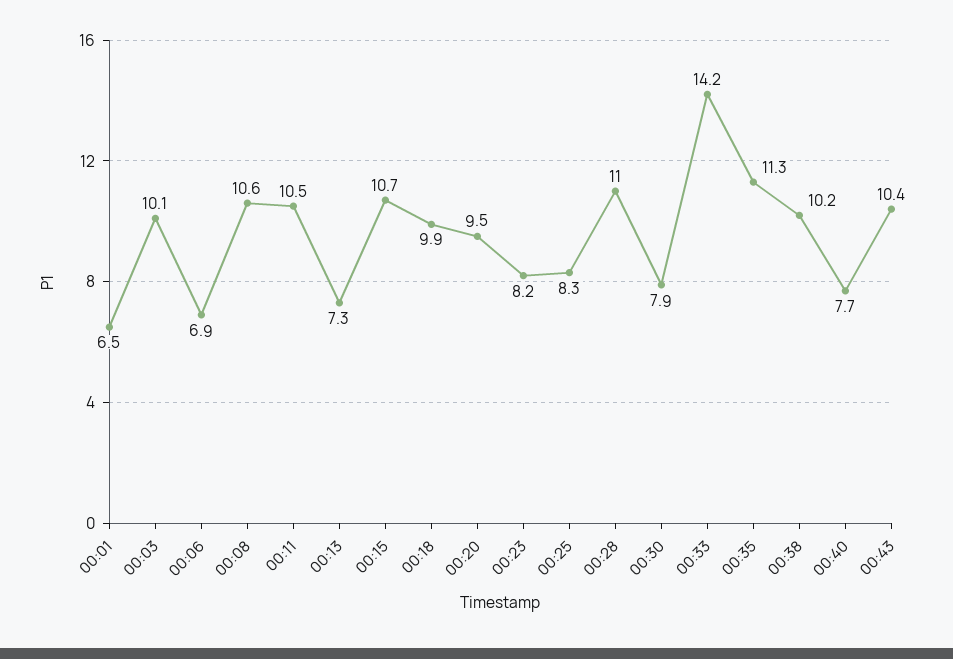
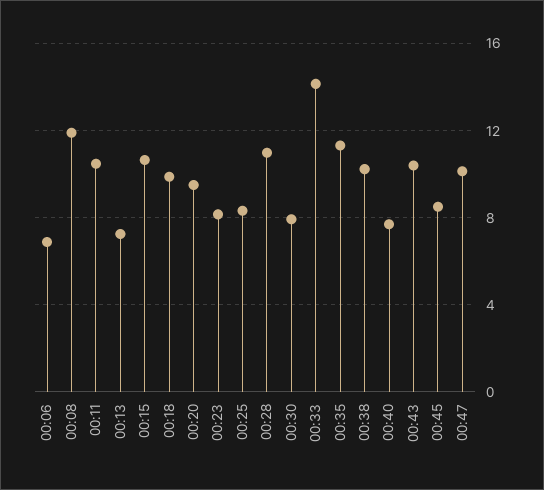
00:01: 6.5 -> none
00:03: 10.1 -> none
00:08: 10.6 -> 12
00:45: none -> 8.5
00:47: none -> 10

